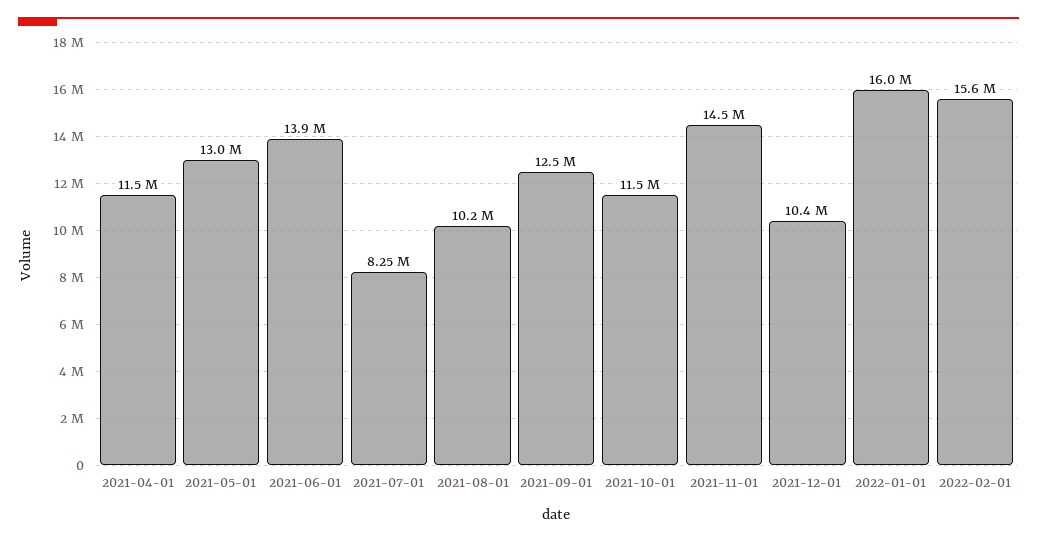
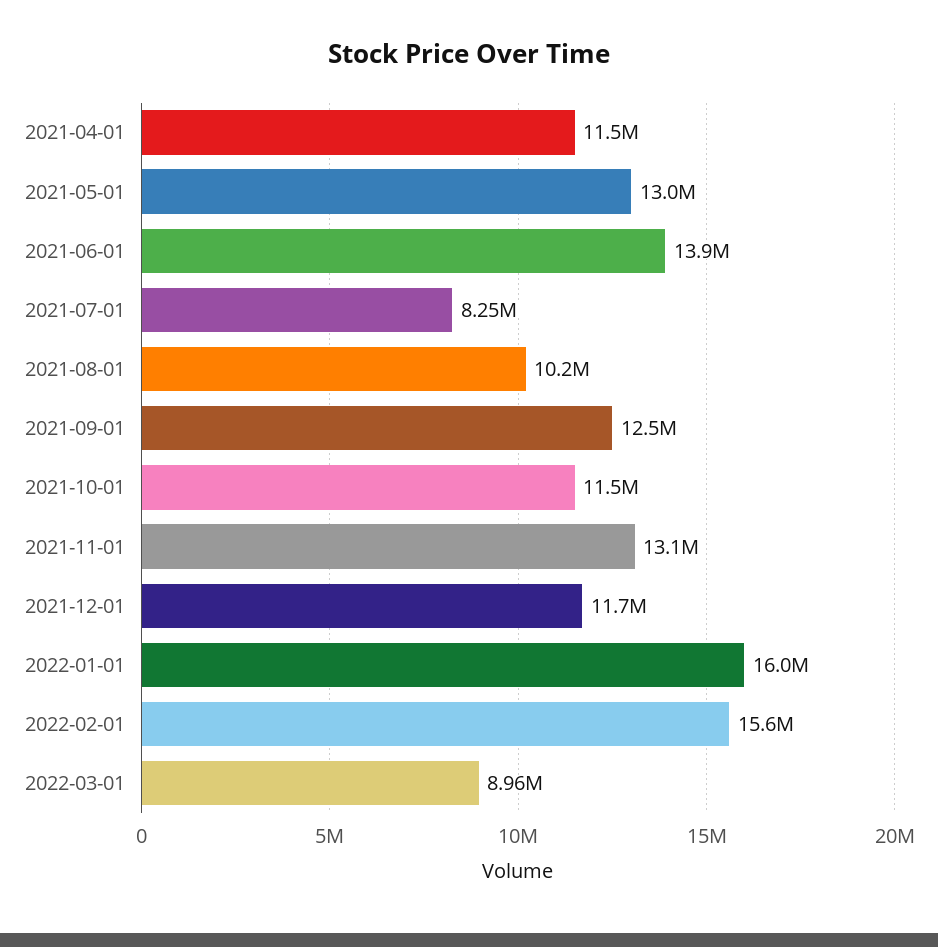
2021-11-01: 14500000 -> 13100000
2021-12-01: 10400000 -> 11700000
2022-03-01: none -> 8960000

